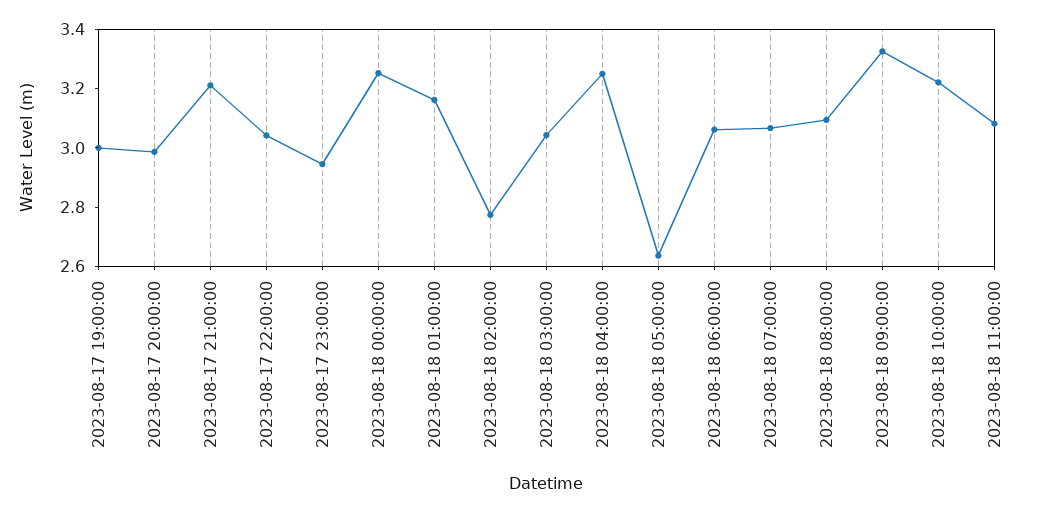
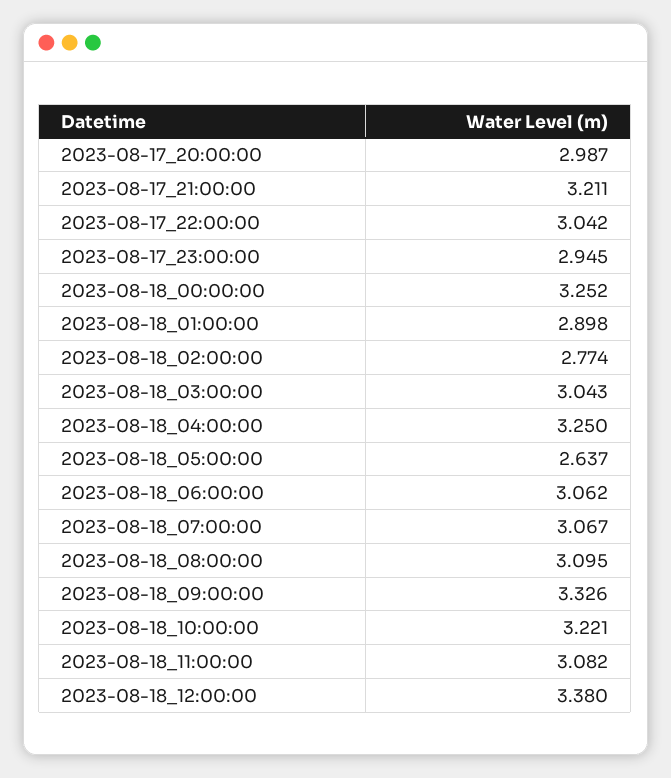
2023-08-17 19:00:00: 3 -> none
2023-08-18 01:00:00: 3.15 -> 2.898
2023-08-18_12:00:00: none -> 3.38

